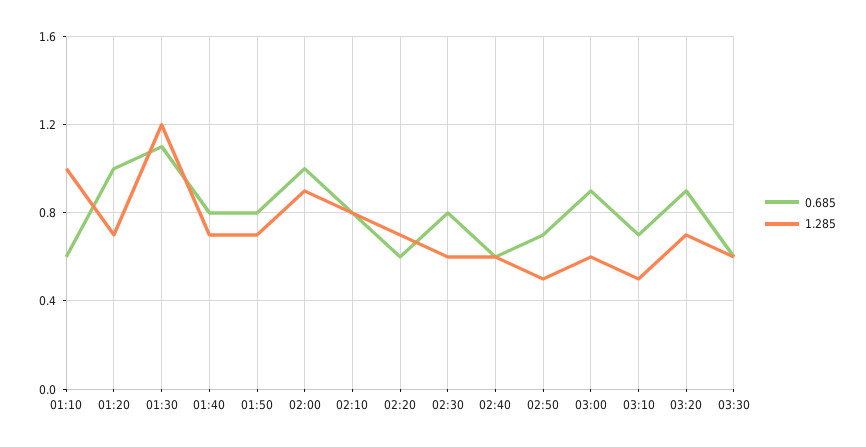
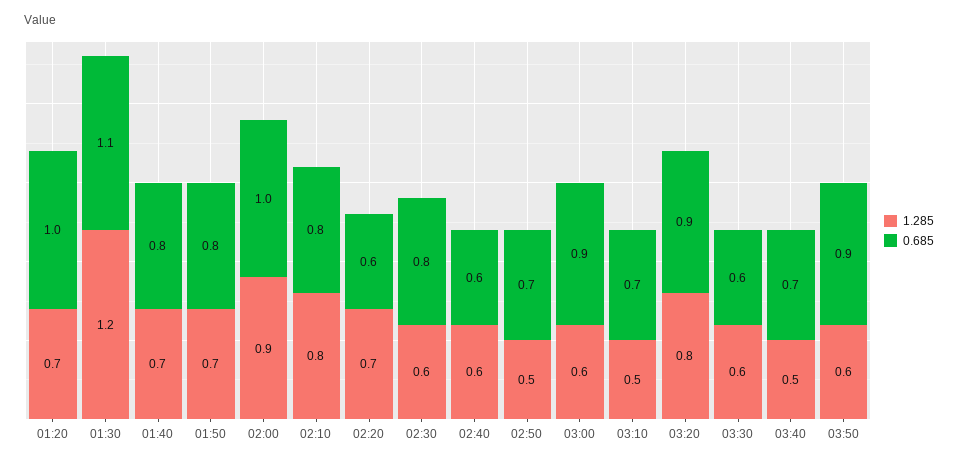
0.685, 01:10: 0.6 -> none
1.285, 01:10: 1 -> none
1.285, 03:20: 0.7 -> 0.8
1.285, 03:40: none -> 0.5
0.685, 03:40: none -> 0.7
1.285, 03:50: none -> 0.6
0.685, 03:50: none -> 0.9

